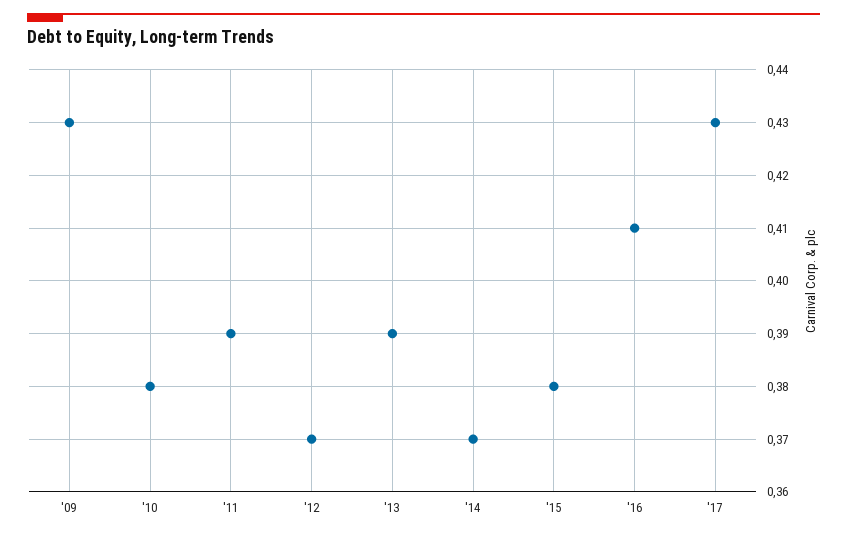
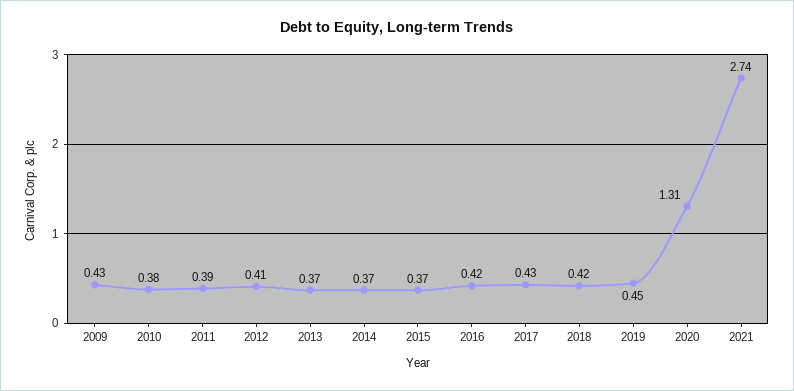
'12: 0.37 -> 0.41
'13: 0.39 -> 0.37
'15: 0.38 -> 0.37
'16: 0.41 -> 0.42
2018: none -> 0.42
2019: none -> 0.45
2020: none -> 1.31
2021: none -> 2.74

